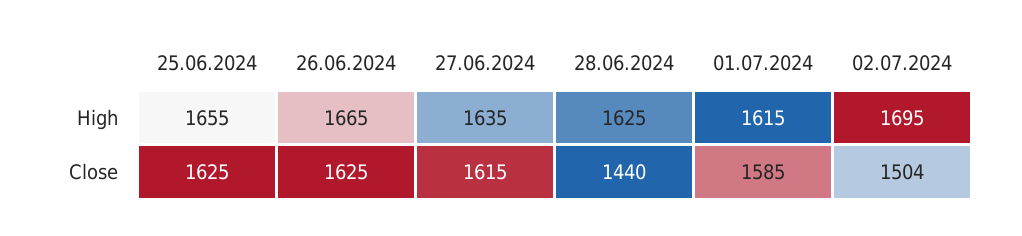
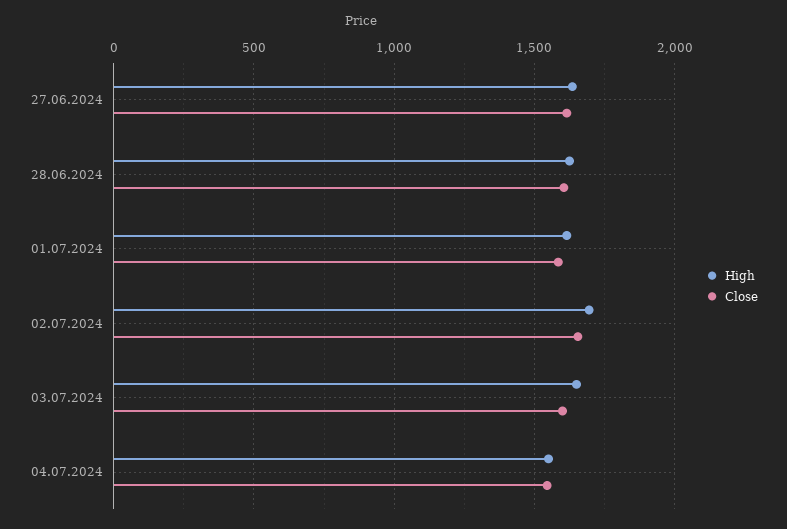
High, 25.06.2024: 1655 -> none
High, 26.06.2024: 1665 -> none
Close, 25.06.2024: 1625 -> none
Close, 26.06.2024: 1625 -> none
Close, 28.06.2024: 1440 -> 1600
Close, 02.07.2024: 1504 -> 1650
High, 03.07.2024: none -> 1650
Close, 03.07.2024: none -> 1600
High, 04.07.2024: none -> 1550
Close, 04.07.2024: none -> 1550

